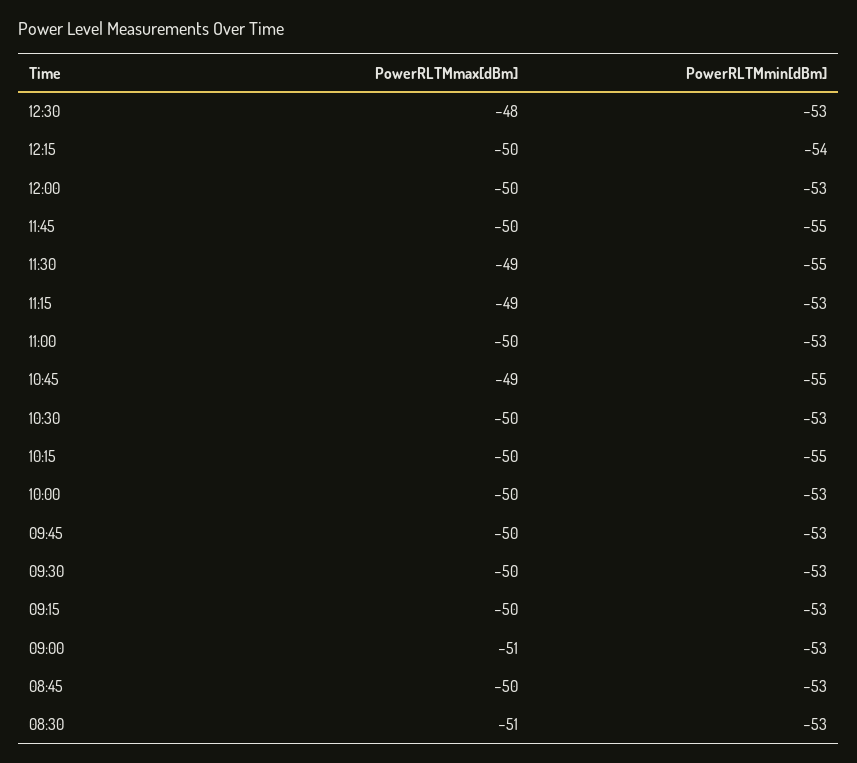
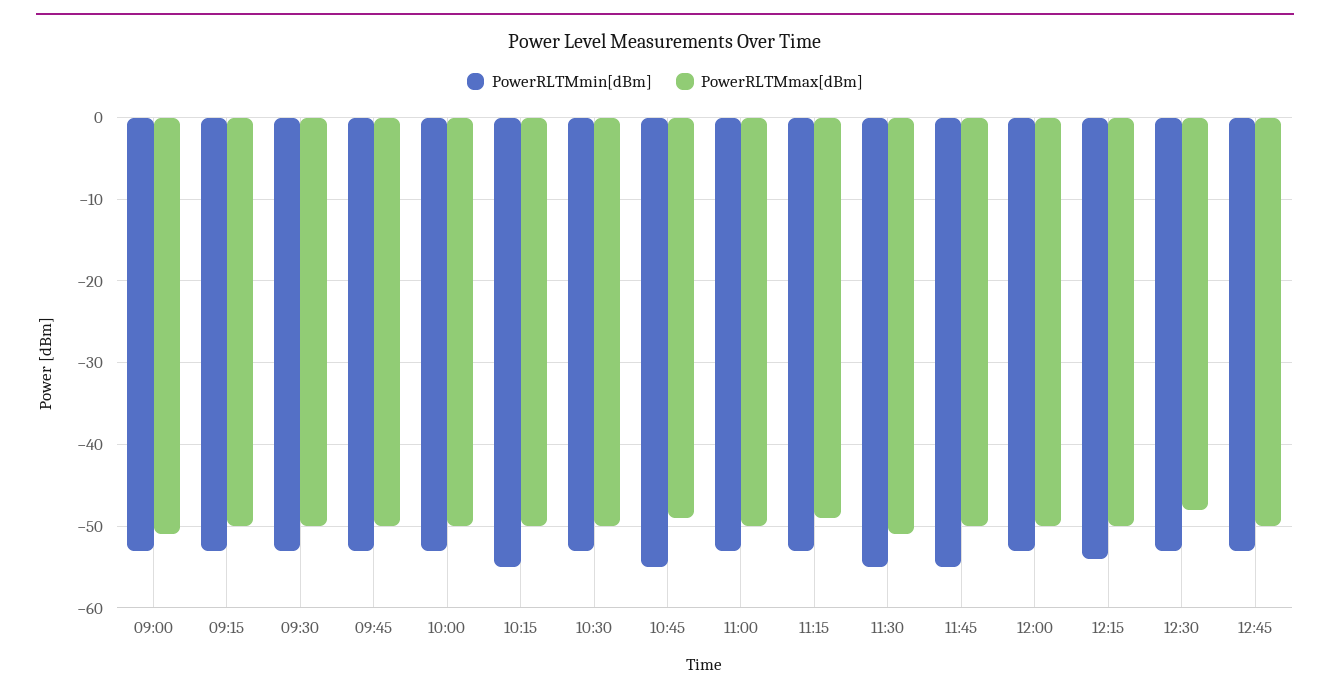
PowerRLTMmax[dBm], 11:30: -49 -> -51
PowerRLTMmax[dBm], 08:45: -50 -> none
PowerRLTMmin[dBm], 08:45: -53 -> none
PowerRLTMmax[dBm], 08:30: -51 -> none
PowerRLTMmin[dBm], 08:30: -53 -> none
PowerRLTMmin[dBm], 12:45: none -> -53
PowerRLTMmax[dBm], 12:45: none -> -50

